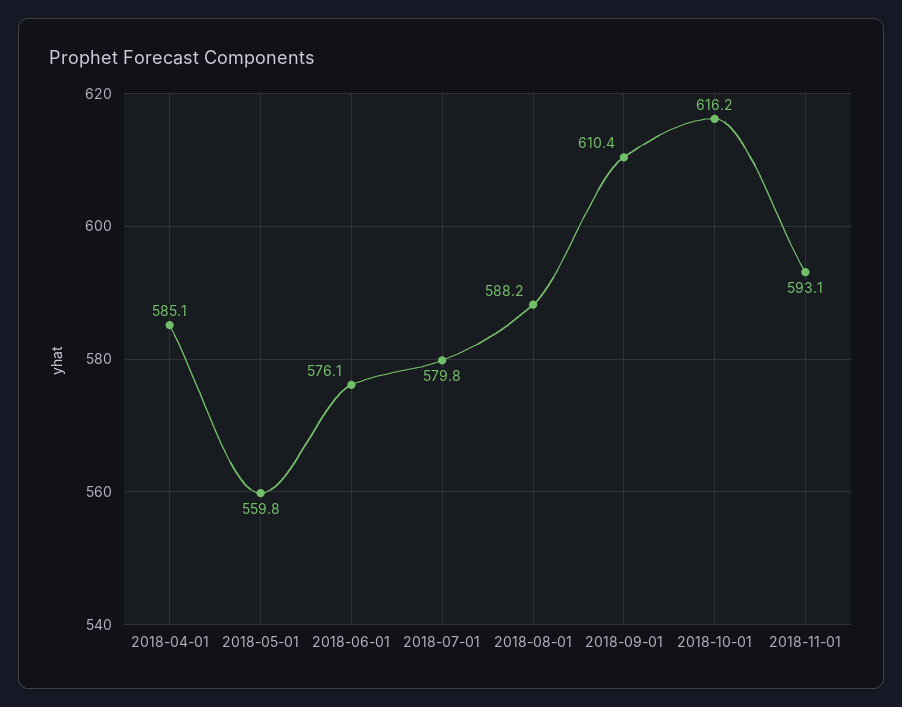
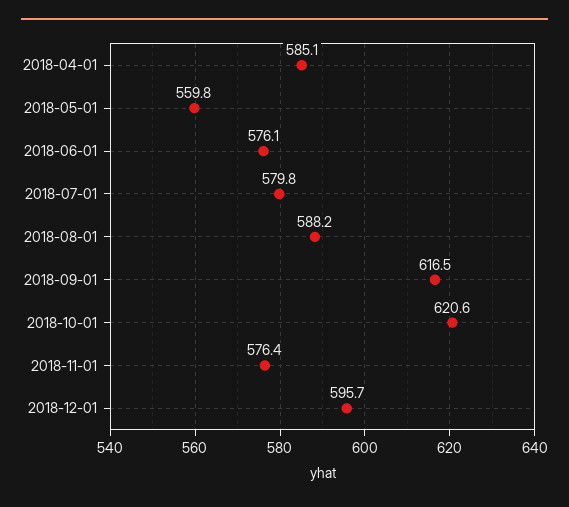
2018-09-01: 610.4 -> 616.5
2018-10-01: 616.2 -> 620.6
2018-11-01: 593.1 -> 576.4
2018-12-01: none -> 595.7

